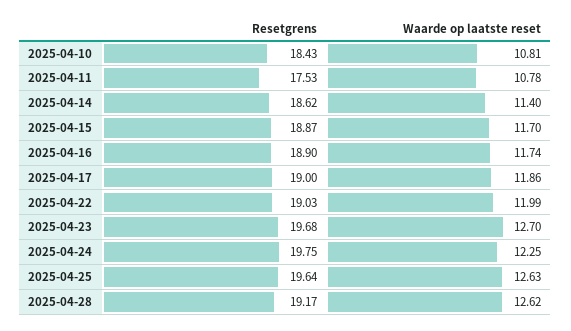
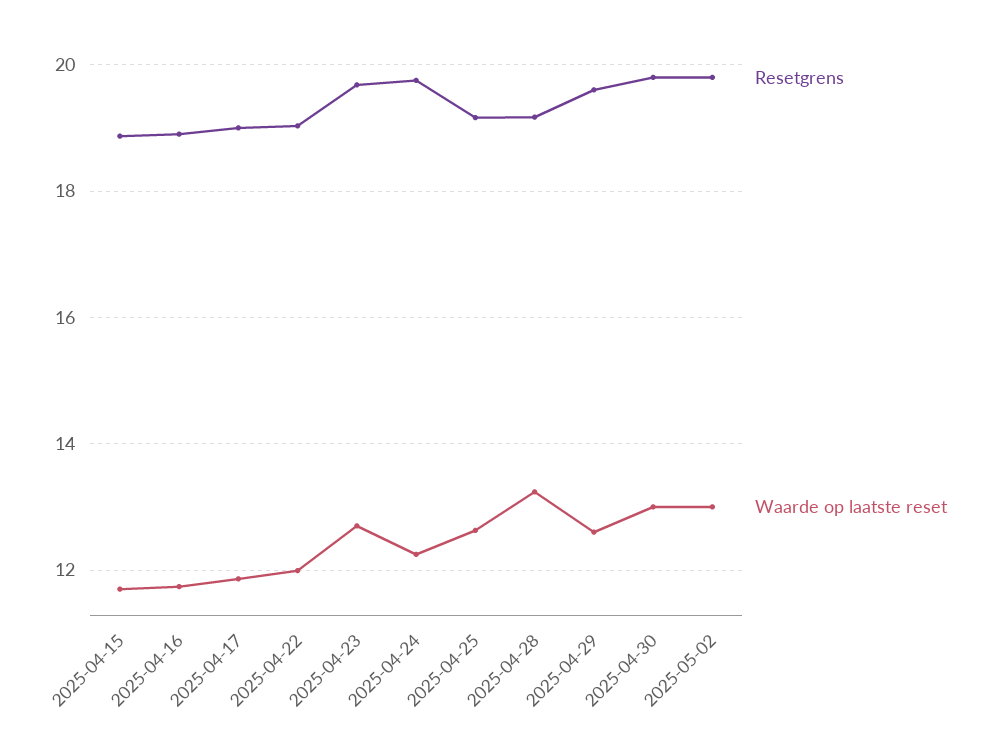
Resetgrens, 2025-04-10: 18.43 -> none
Waarde op laatste reset, 2025-04-10: 10.81 -> none
Resetgrens, 2025-04-11: 17.53 -> none
Waarde op laatste reset, 2025-04-11: 10.78 -> none
Resetgrens, 2025-04-14: 18.62 -> none
Waarde op laatste reset, 2025-04-14: 11.4 -> none
Resetgrens, 2025-04-25: 19.64 -> 19.2
Waarde op laatste reset, 2025-04-28: 12.62 -> 13.2
Resetgrens, 2025-04-29: none -> 19.6
Waarde op laatste reset, 2025-04-29: none -> 12.6
Resetgrens, 2025-04-30: none -> 19.8
Waarde op laatste reset, 2025-04-30: none -> 13
Resetgrens, 2025-05-02: none -> 19.8
Waarde op laatste reset, 2025-05-02: none -> 13

